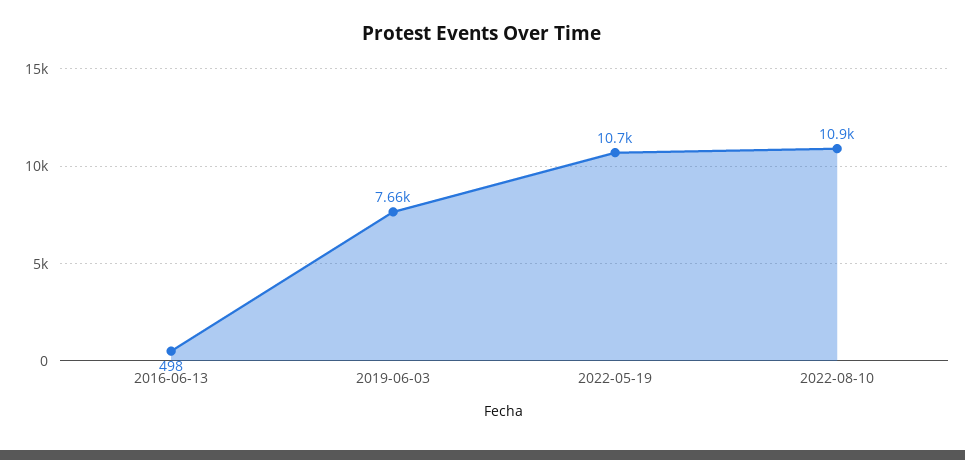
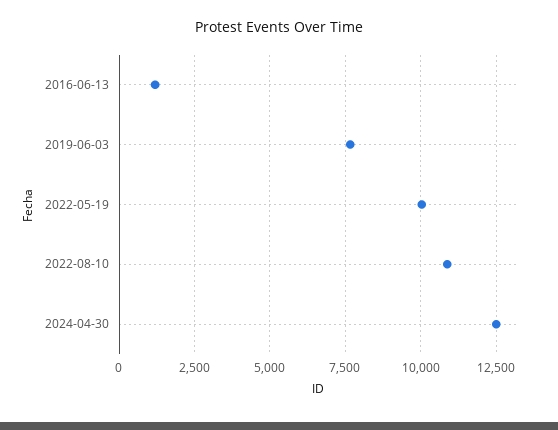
2016-06-13: 498 -> 1250
2022-05-19: 10700 -> 10000
2024-04-30: none -> 12500

